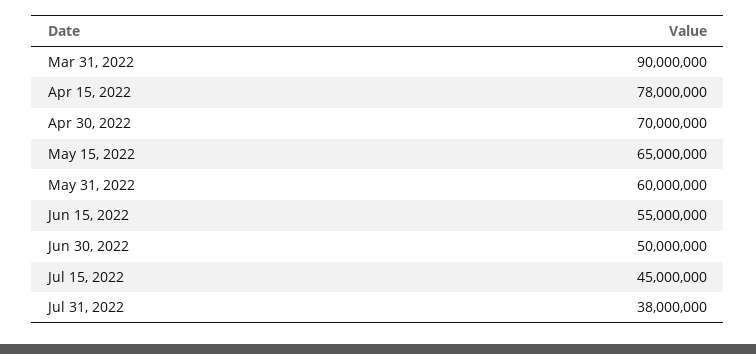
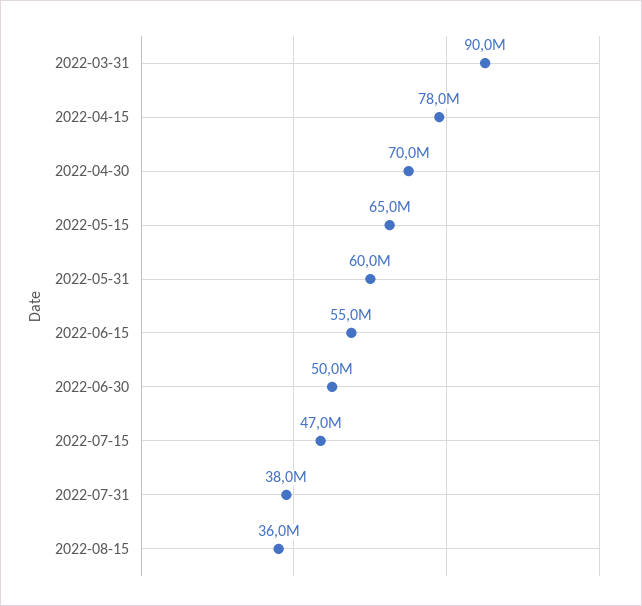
Jul 15, 2022: 45000000 -> 47000000
2022-08-15: none -> 36000000

